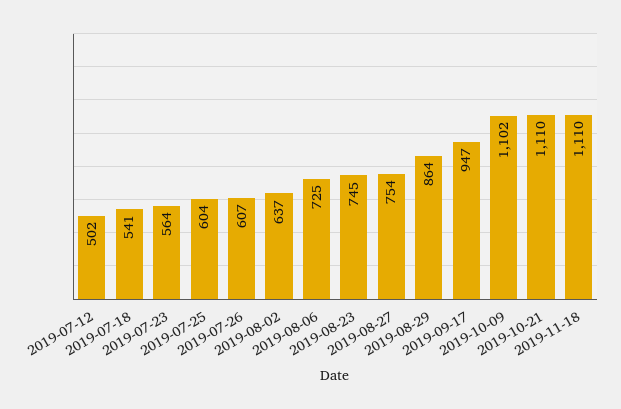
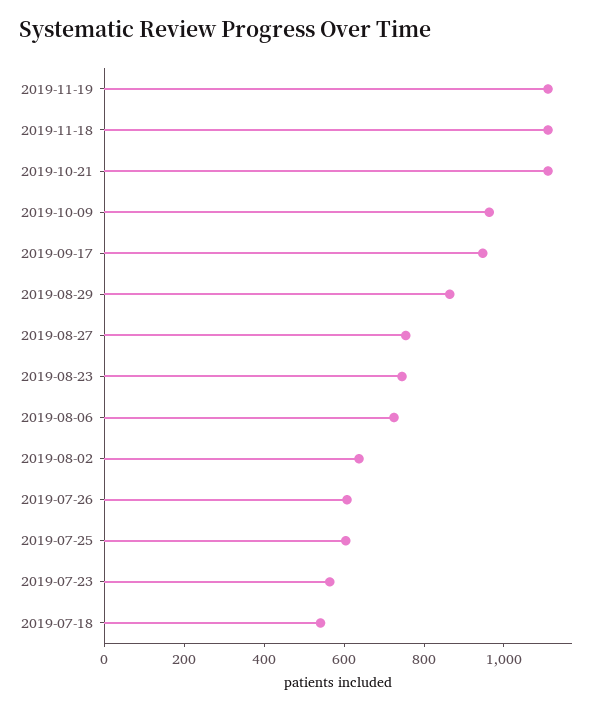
2019-07-12: 502 -> none
2019-10-09: 1102 -> 950
2019-11-19: none -> 1100

